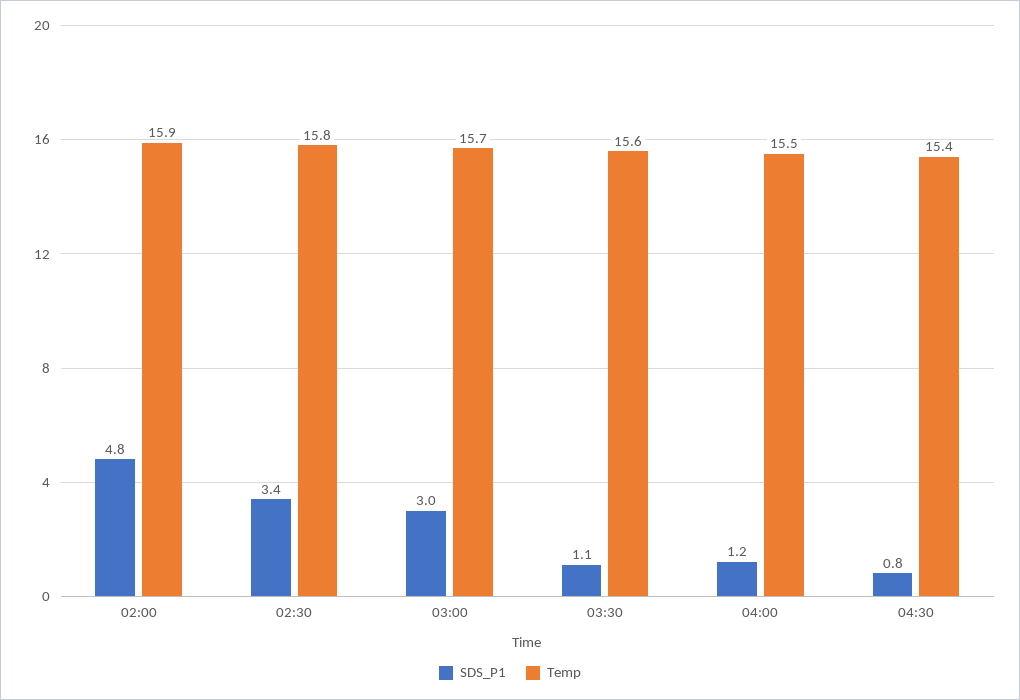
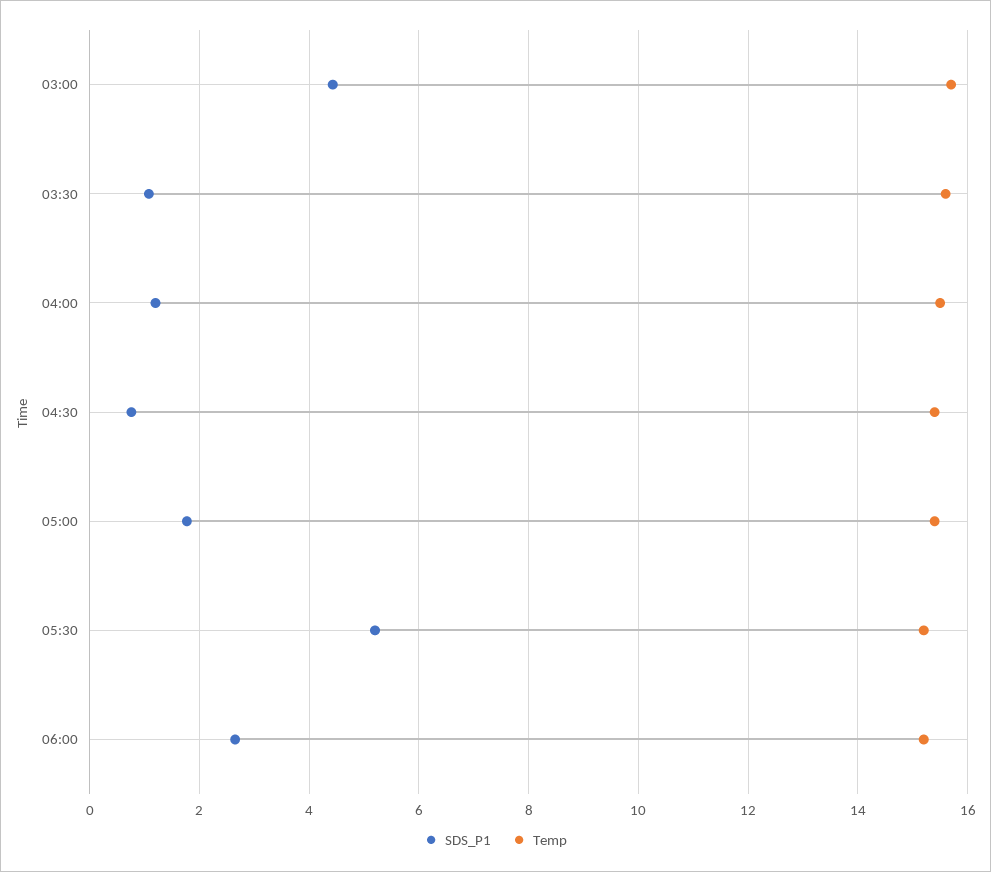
SDS_P1, 02:00: 4.8 -> none
Temp, 02:00: 15.9 -> none
SDS_P1, 02:30: 3.4 -> none
Temp, 02:30: 15.8 -> none
SDS_P1, 03:00: 3 -> 4.4
SDS_P1, 05:00: none -> 1.8
Temp, 05:00: none -> 15.4
SDS_P1, 05:30: none -> 5.2
Temp, 05:30: none -> 15.2
SDS_P1, 06:00: none -> 2.6
Temp, 06:00: none -> 15.2

